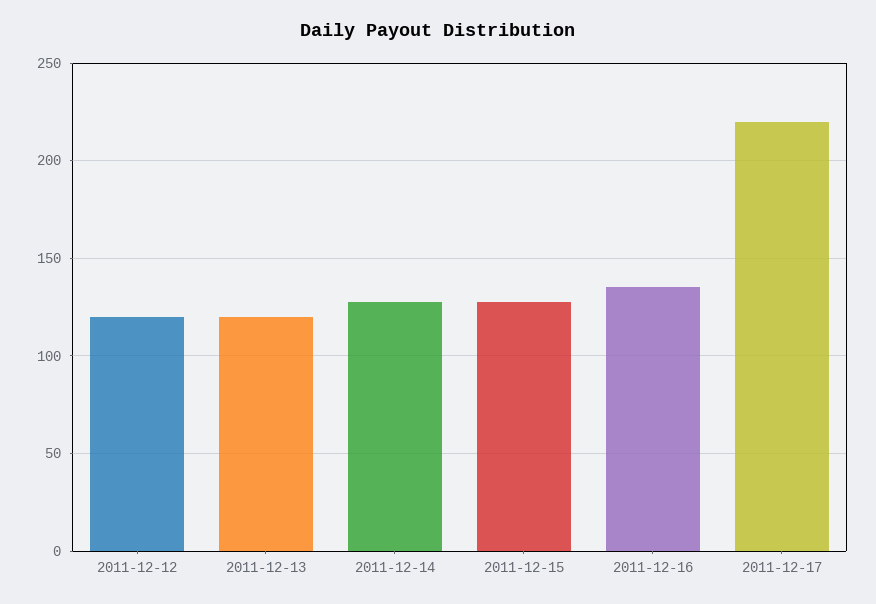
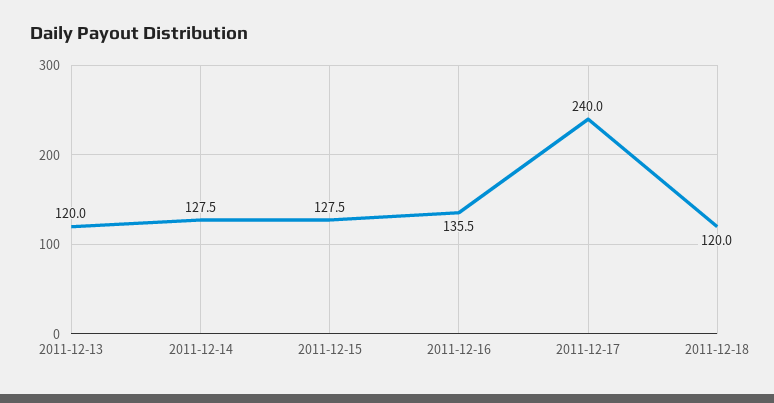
2011-12-12: 120 -> none
2011-12-17: 220 -> 240
2011-12-18: none -> 120

